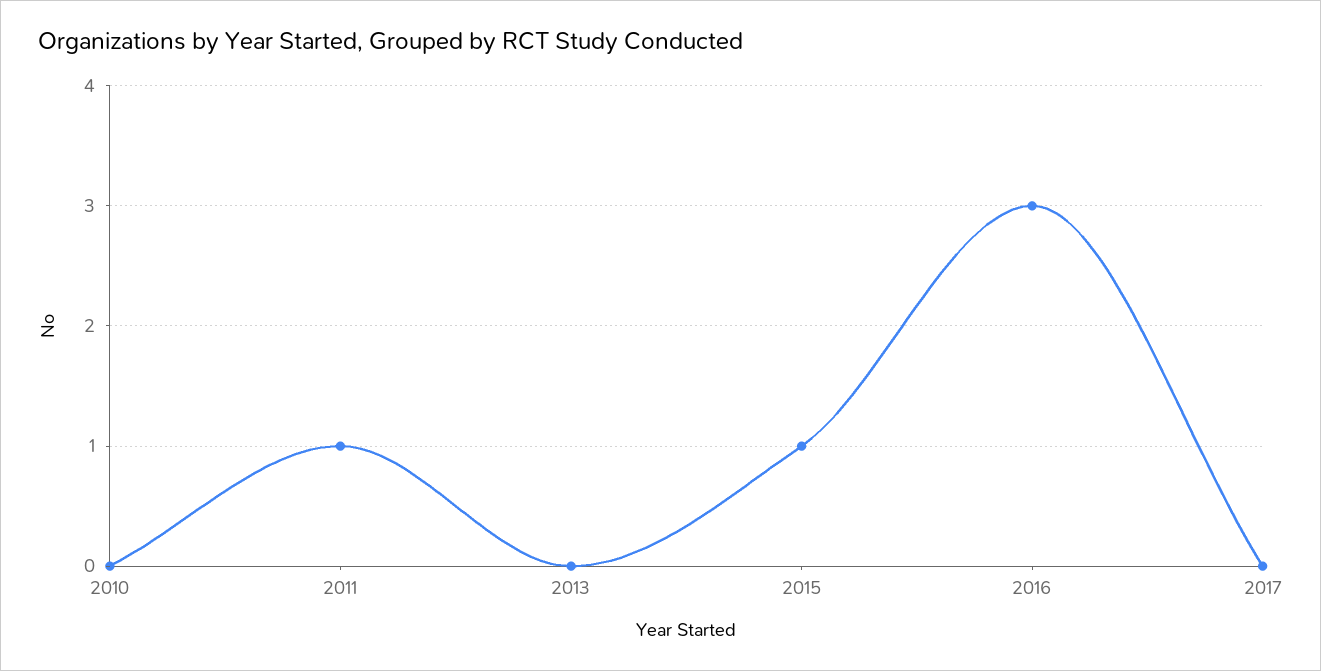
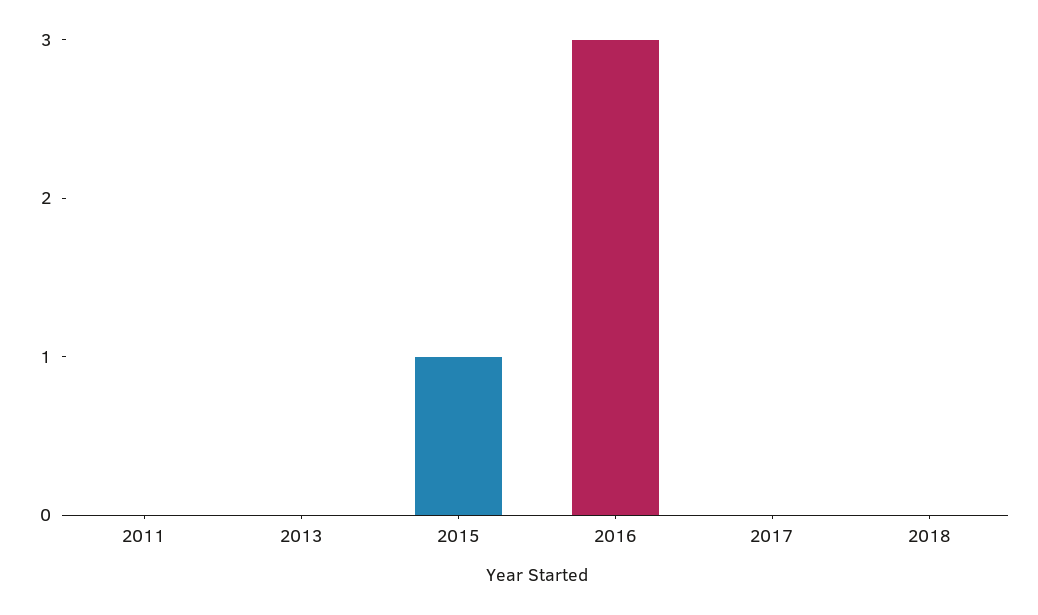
2010: 0 -> none
2011: 1 -> 0
2018: none -> 0

